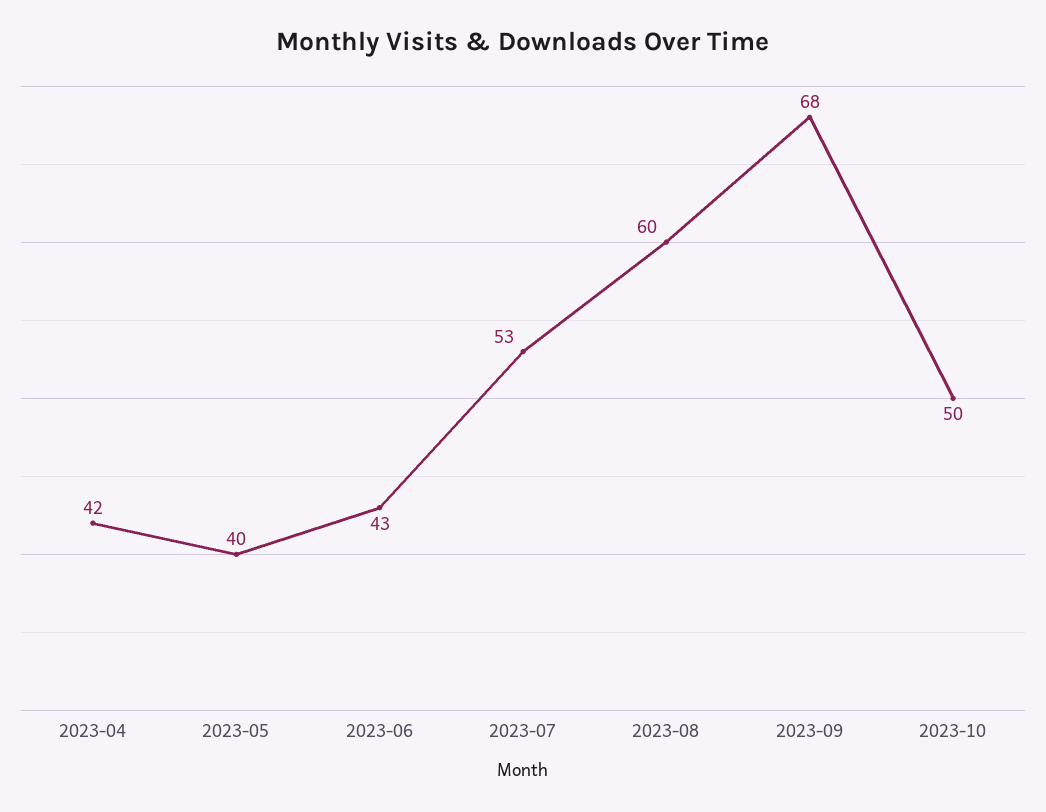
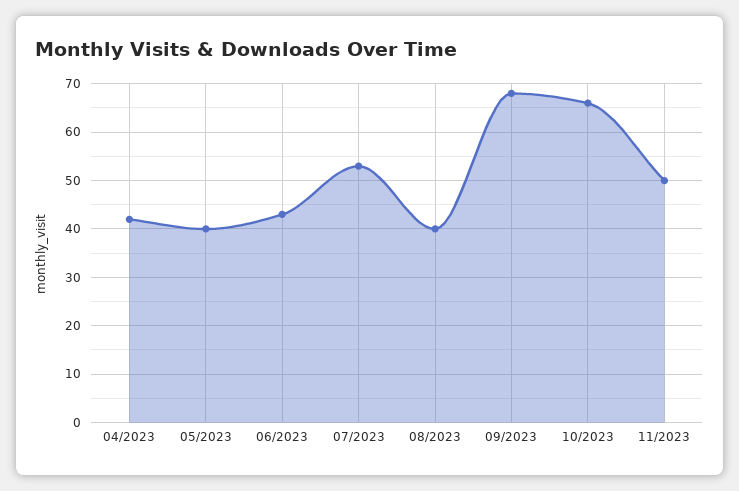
2023-08: 60 -> 40
2023-10: 50 -> 65
11/2023: none -> 50

